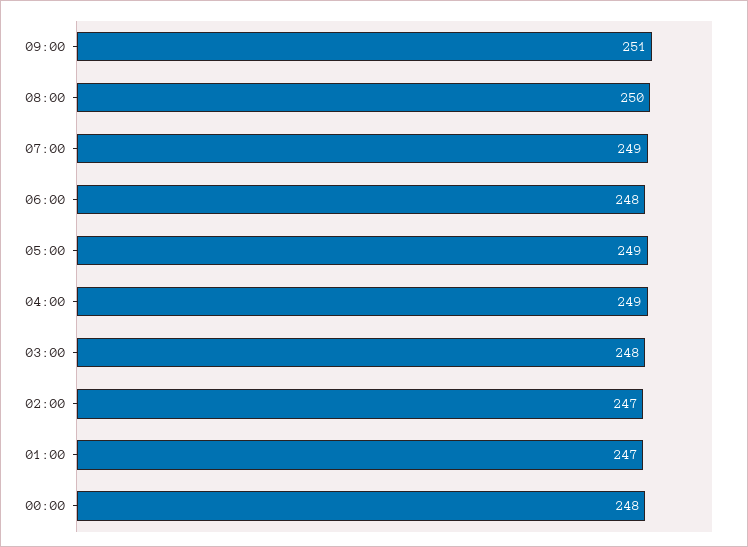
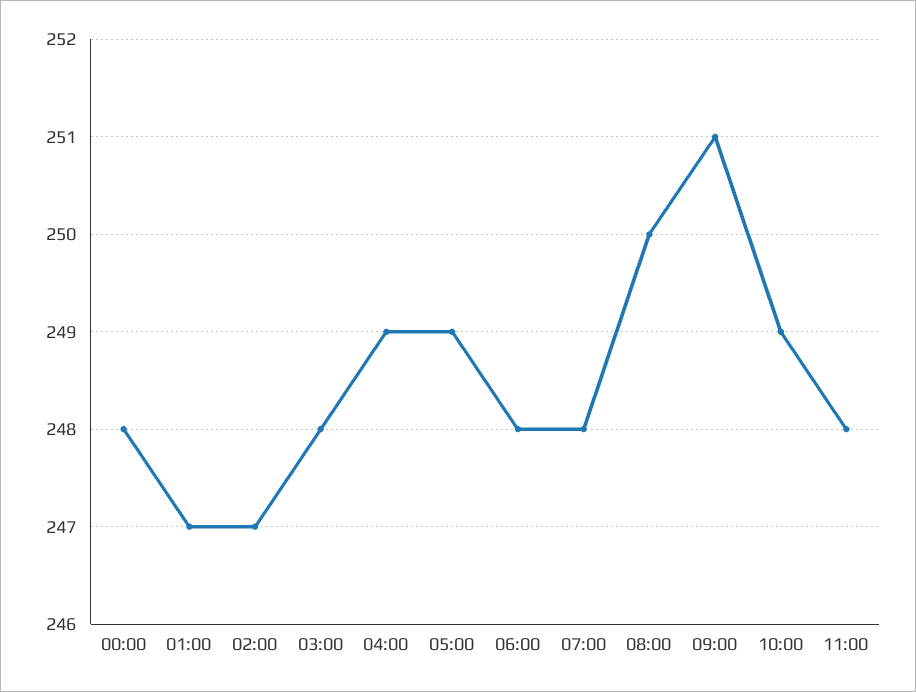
07:00: 249 -> 248
10:00: none -> 249
11:00: none -> 248

